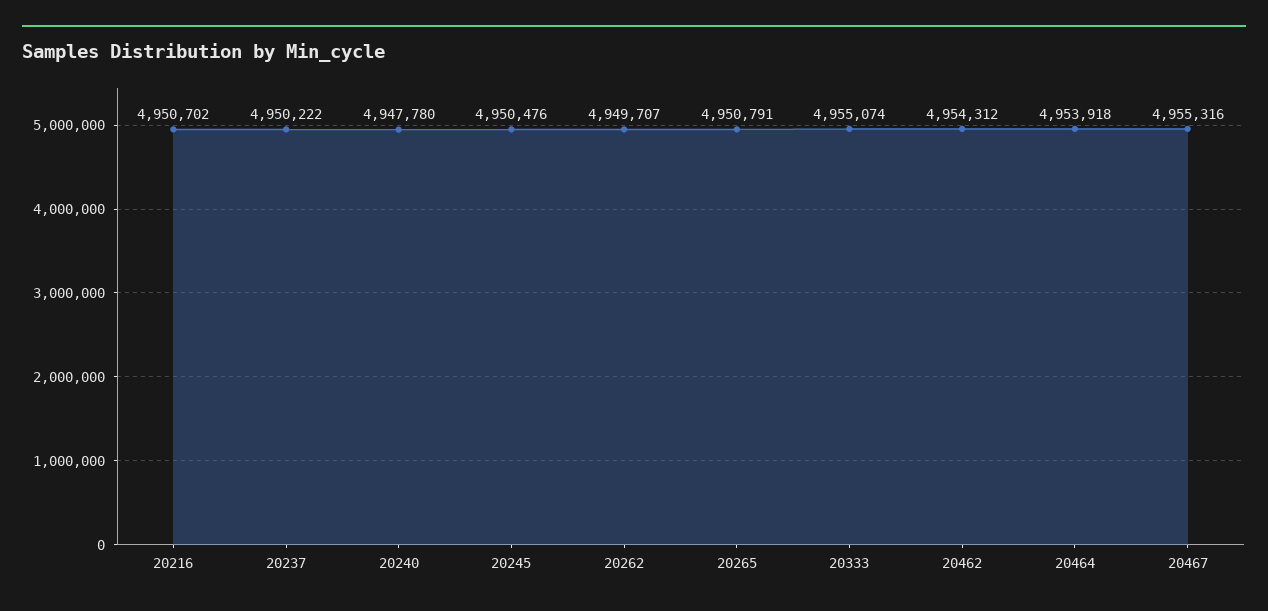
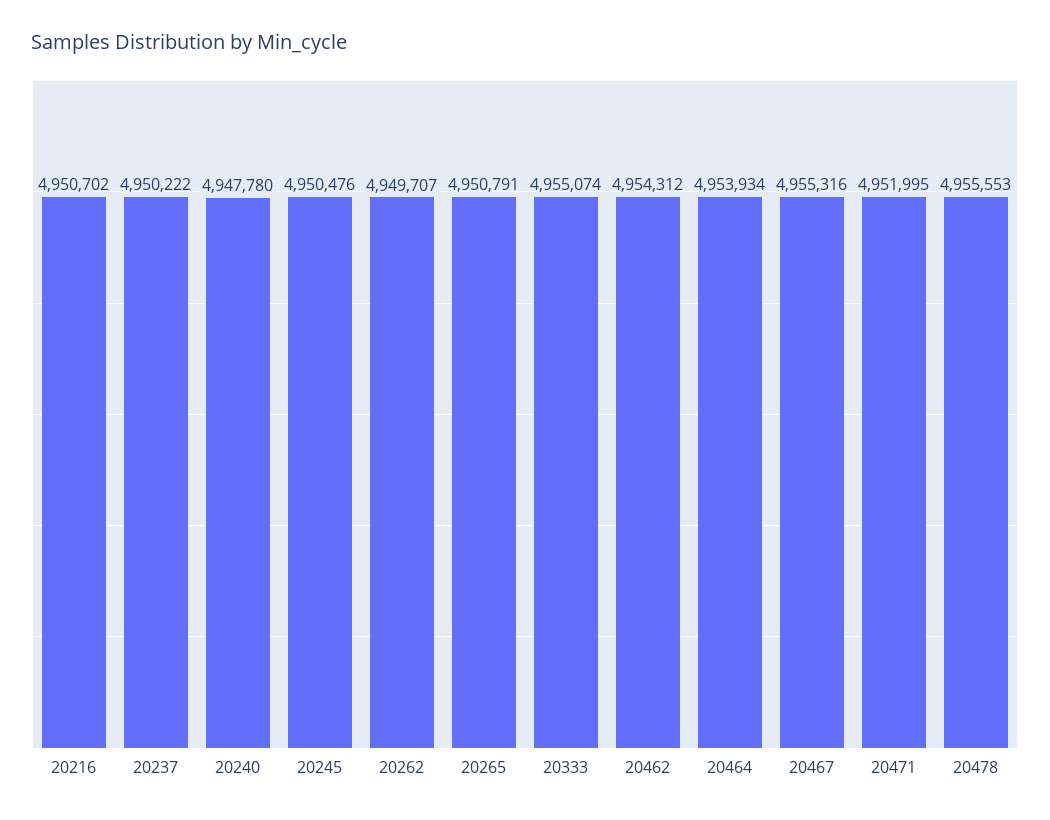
20464: 4953918 -> 4953934
20471: none -> 4951995
20478: none -> 4955553

